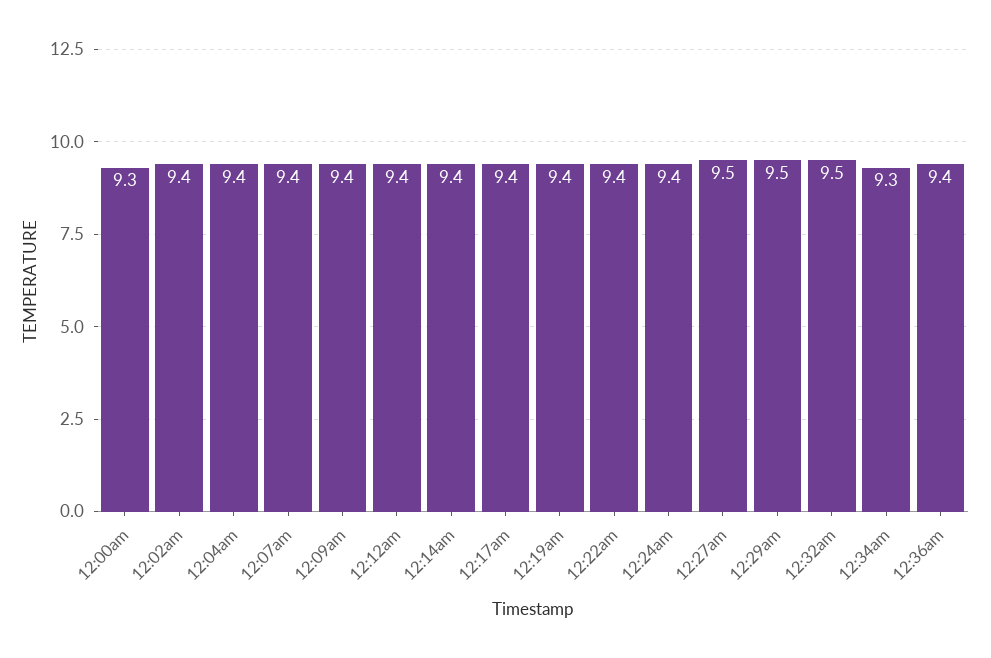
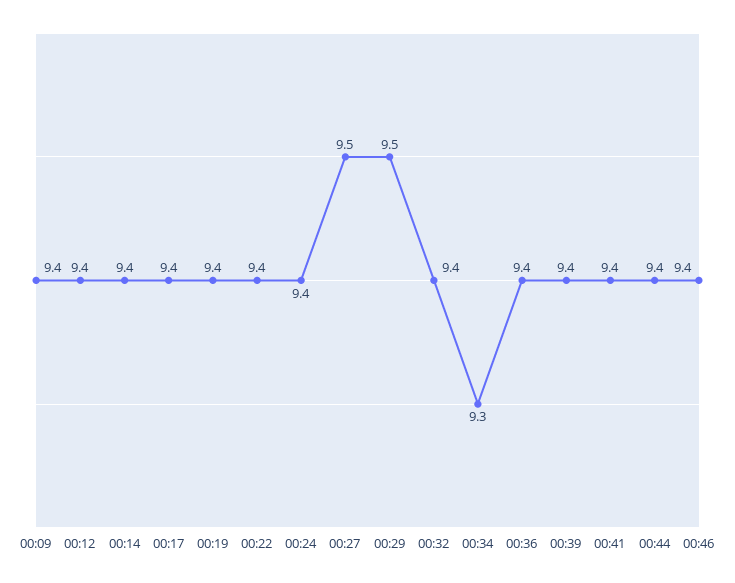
12:00am: 9.3 -> none
12:02am: 9.4 -> none
12:04am: 9.4 -> none
12:07am: 9.4 -> none
12:32am: 9.5 -> 9.4
00:39: none -> 9.4
00:41: none -> 9.4
00:44: none -> 9.4
00:46: none -> 9.4

